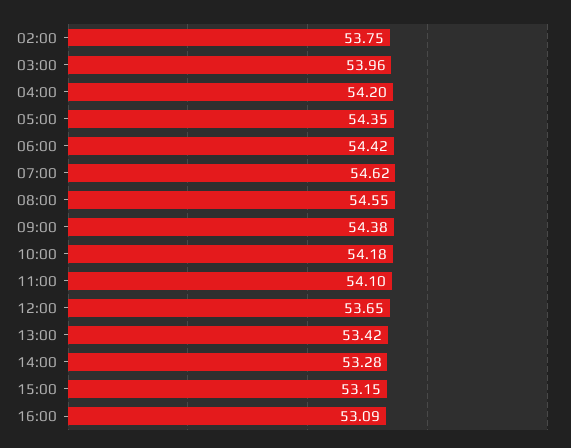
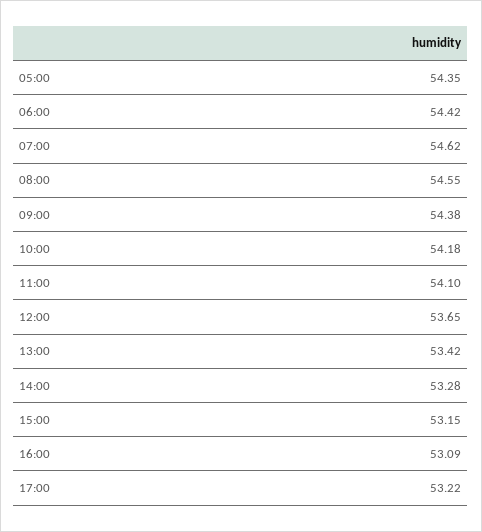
02:00: 53.75 -> none
03:00: 53.96 -> none
04:00: 54.2 -> none
17:00: none -> 53.22

